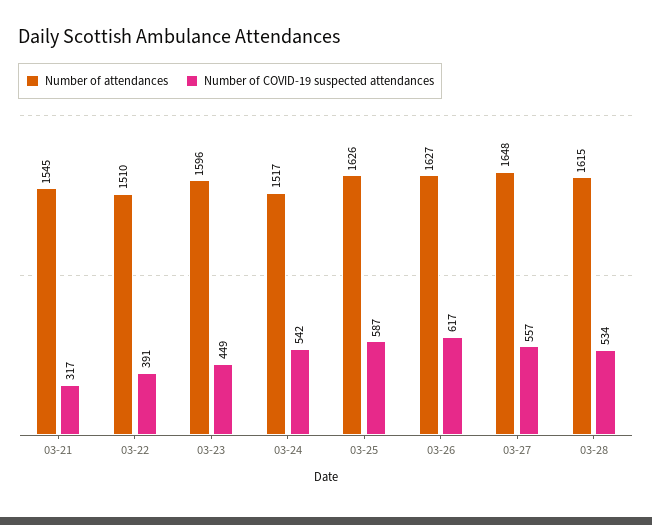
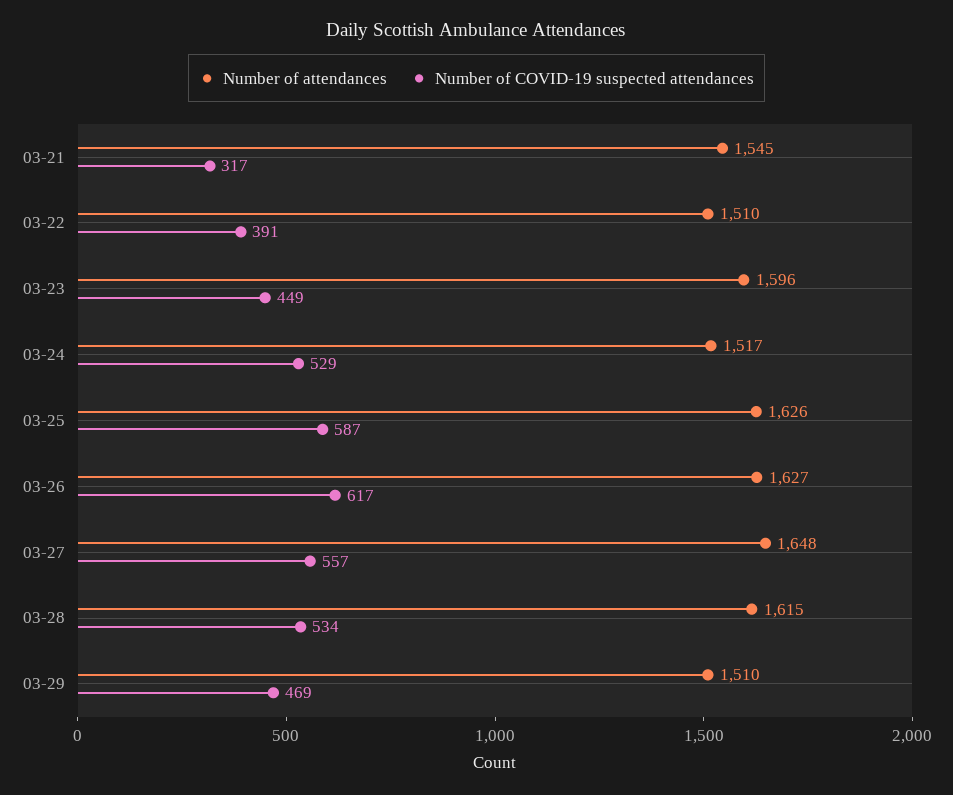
Number of COVID-19 suspected attendances, 03-24: 542 -> 529
Number of attendances, 03-29: none -> 1510
Number of COVID-19 suspected attendances, 03-29: none -> 469

